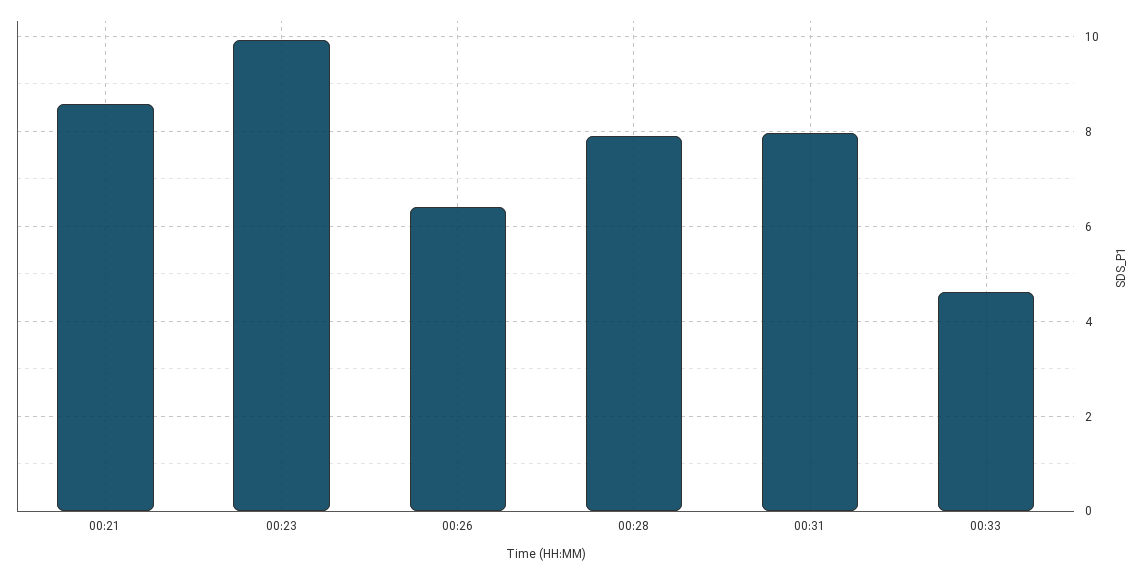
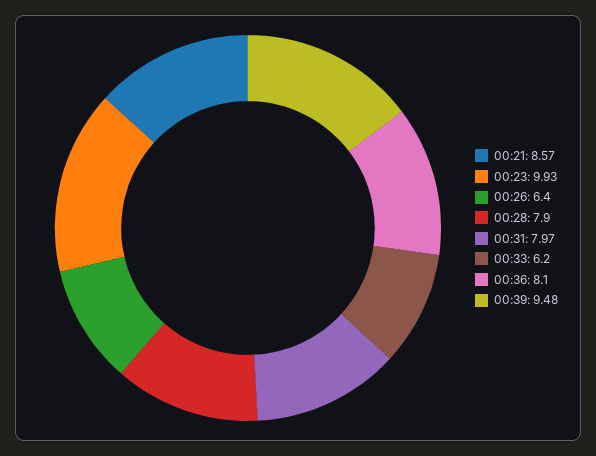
00:33: 4.6 -> 6.2
00:36: none -> 8.1
00:39: none -> 9.48

